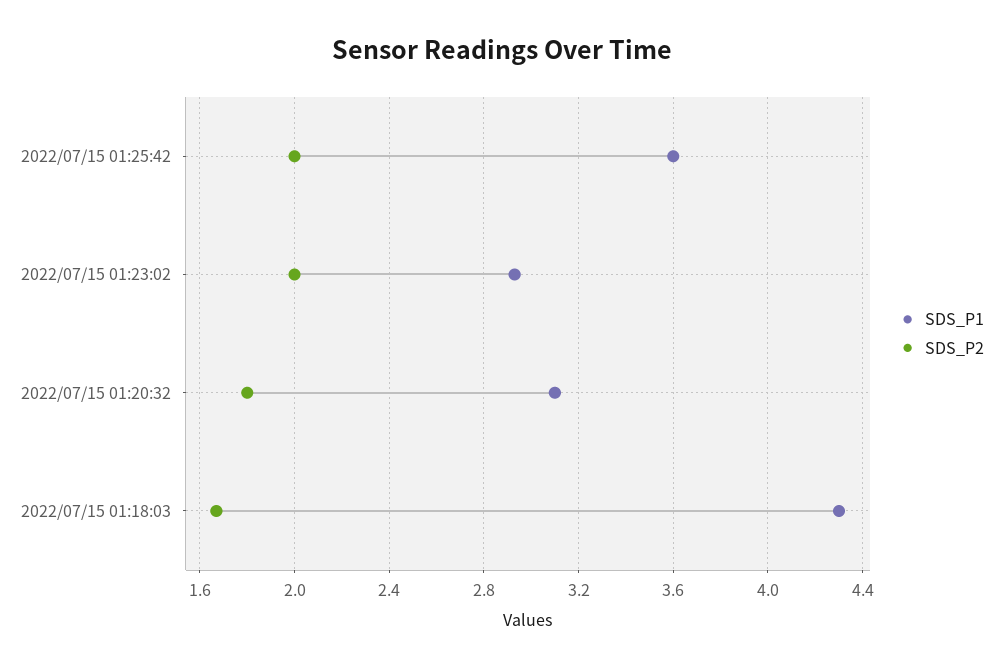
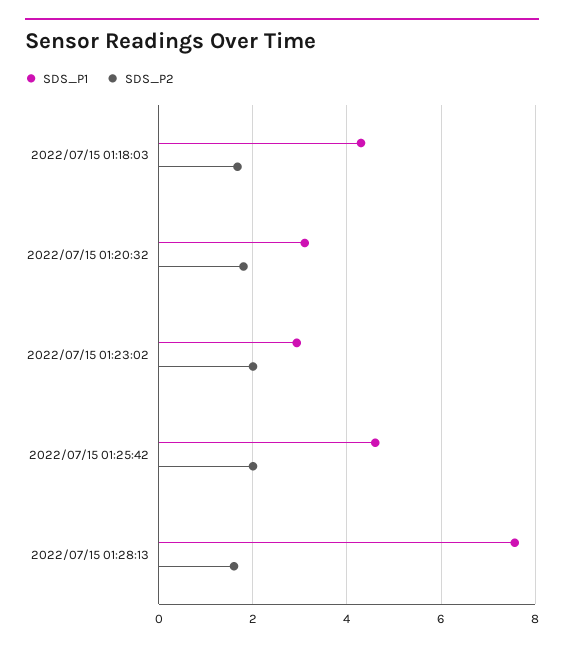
SDS_P1, 2022/07/15 01:25:42: 3.6 -> 4.6
SDS_P1, 2022/07/15 01:28:13: none -> 7.6
SDS_P2, 2022/07/15 01:28:13: none -> 1.6

